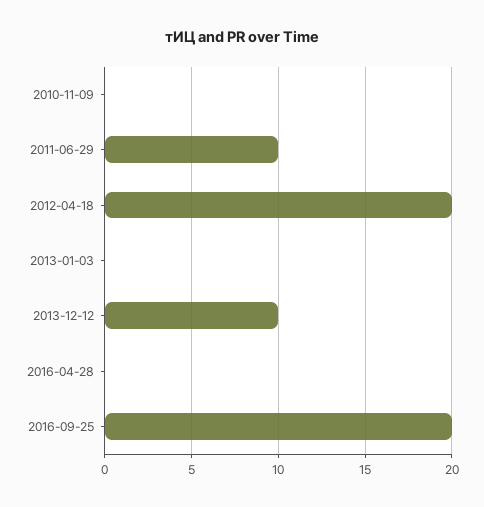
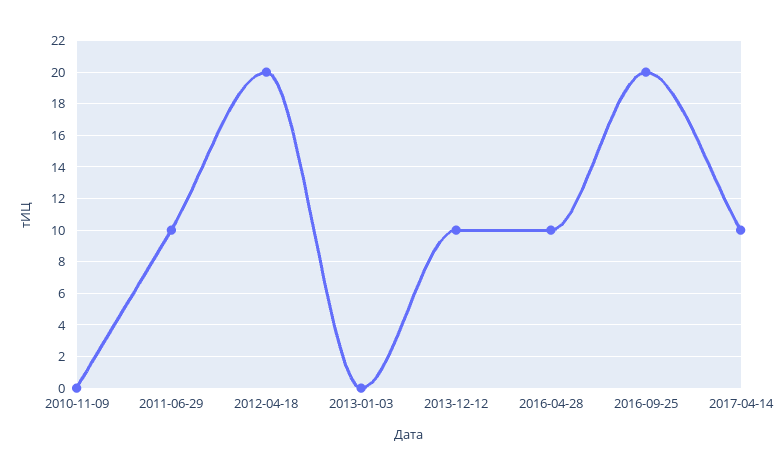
2016-04-28: 0 -> 10
2017-04-14: none -> 10

